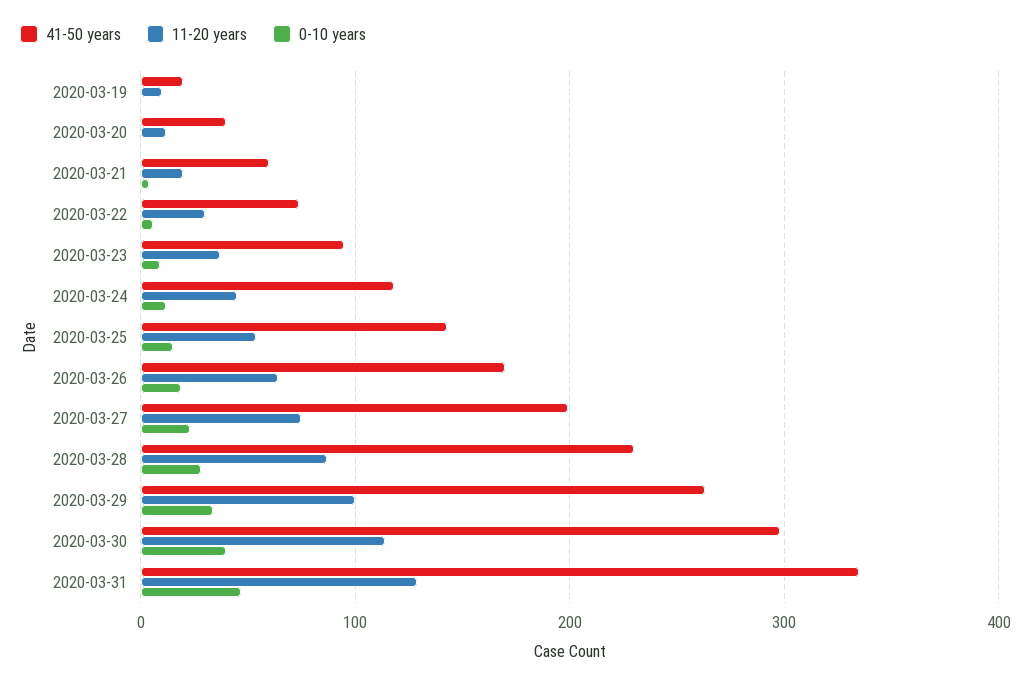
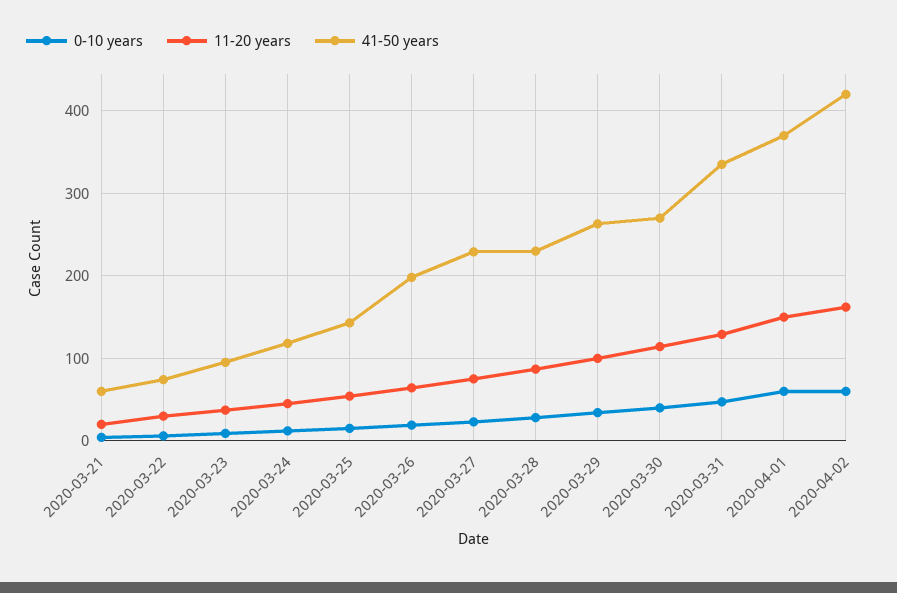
41-50 years, 2020-03-19: 20 -> none
11-20 years, 2020-03-19: 10 -> none
0-10 years, 2020-03-19: 0 -> none
41-50 years, 2020-03-20: 40 -> none
11-20 years, 2020-03-20: 10 -> none
0-10 years, 2020-03-20: 0 -> none
41-50 years, 2020-03-26: 170 -> 200
41-50 years, 2020-03-27: 200 -> 230
41-50 years, 2020-03-30: 300 -> 270
0-10 years, 2020-04-01: none -> 60
11-20 years, 2020-04-01: none -> 150
41-50 years, 2020-04-01: none -> 370
0-10 years, 2020-04-02: none -> 60
11-20 years, 2020-04-02: none -> 160
41-50 years, 2020-04-02: none -> 420

